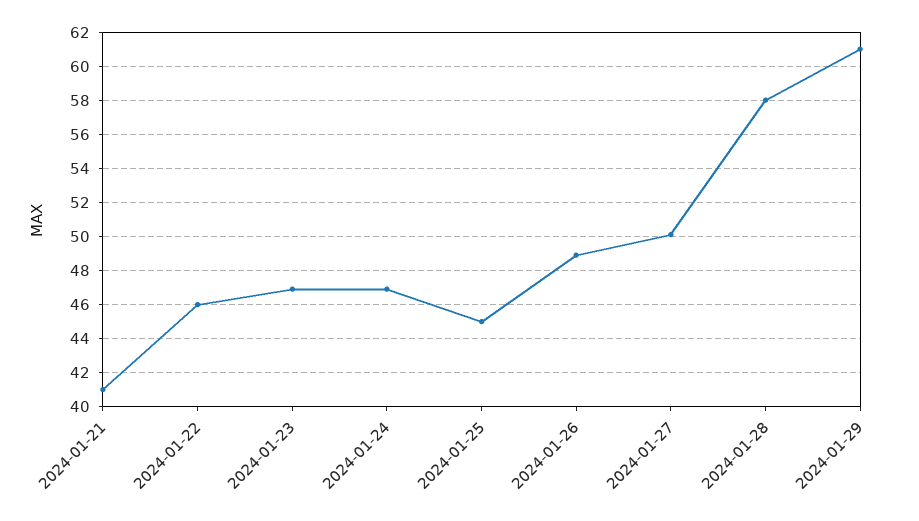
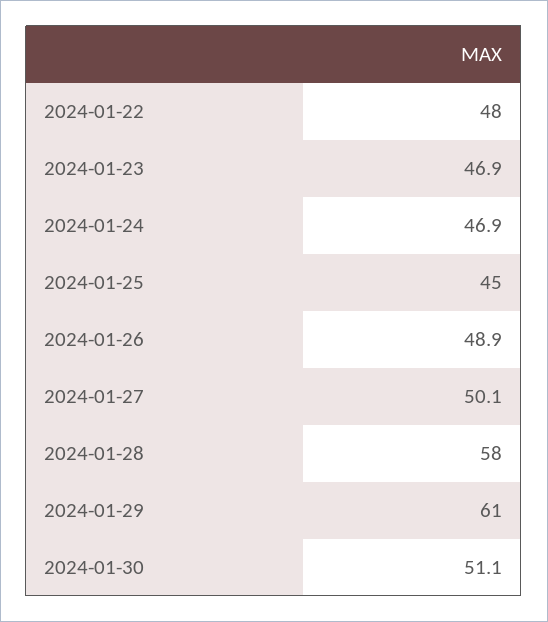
2024-01-21: 41 -> none
2024-01-22: 46 -> 48
2024-01-30: none -> 51.1

